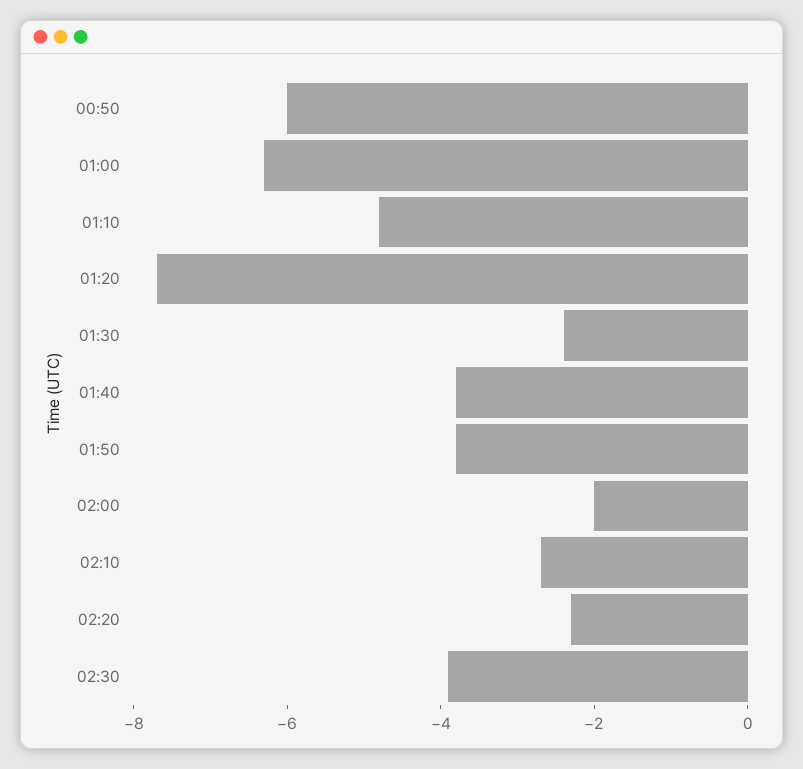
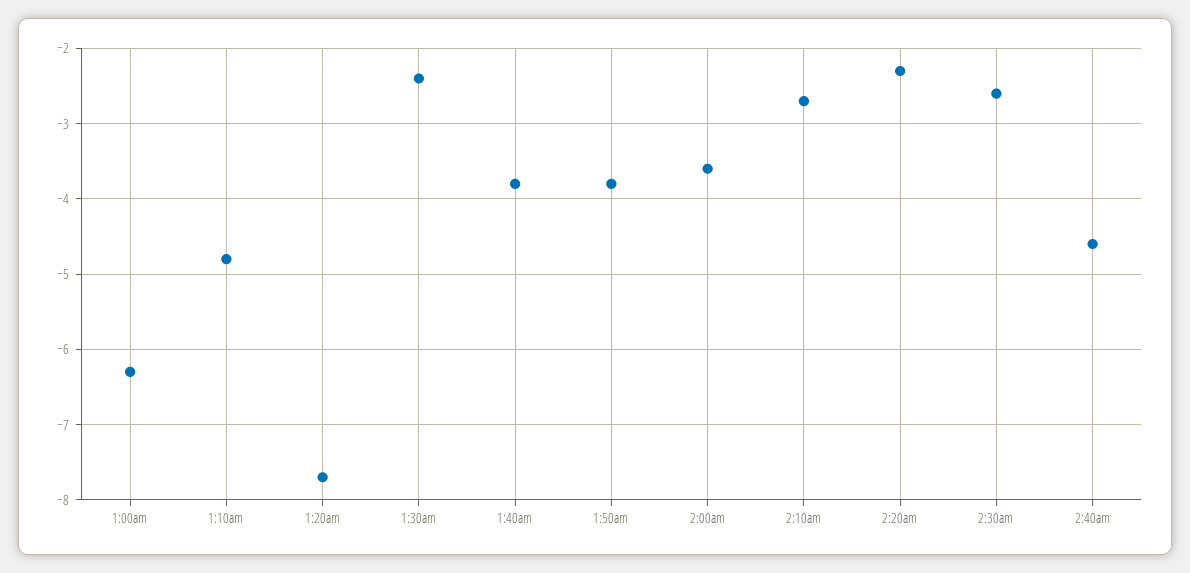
00:50: -6 -> none
02:00: -2 -> -3.6
02:30: -4 -> -2.6
2:40am: none -> -4.6

